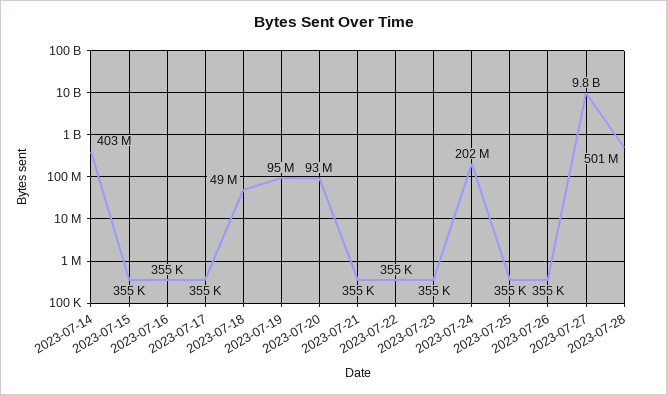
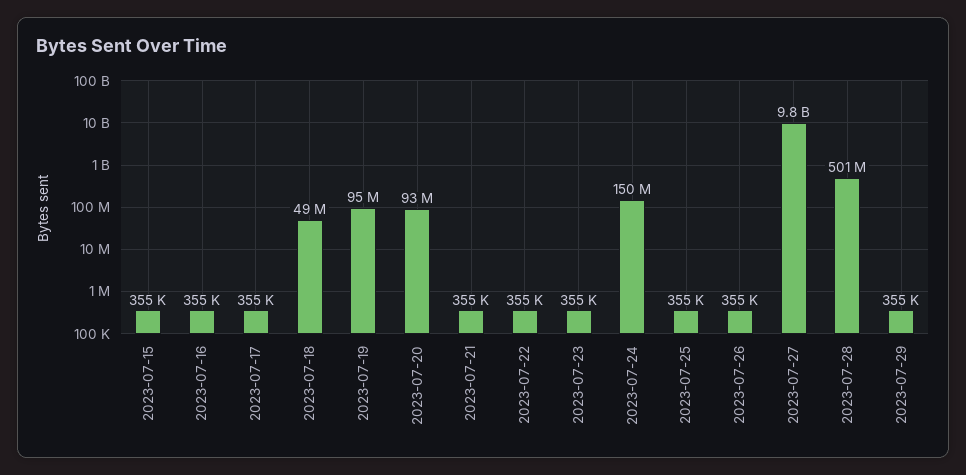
2023-07-14: 403000000 -> none
2023-07-24: 202000000 -> 150000000
2023-07-29: none -> 355000

